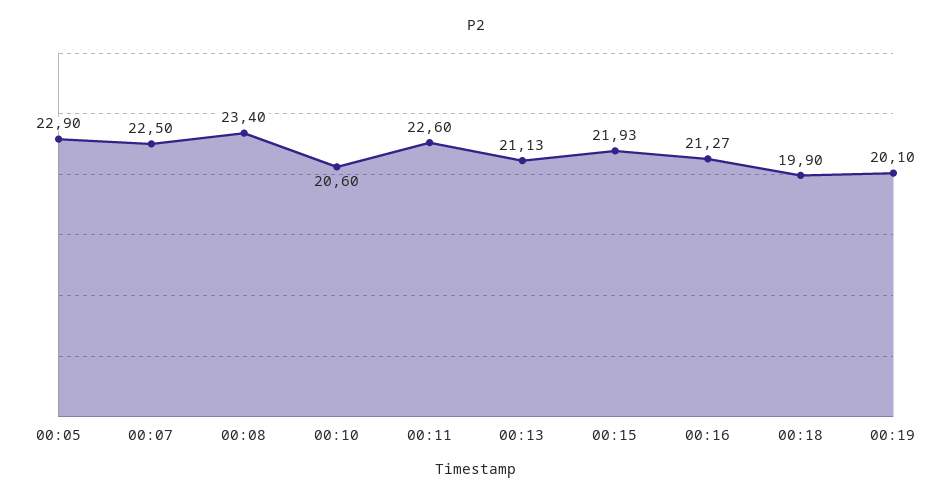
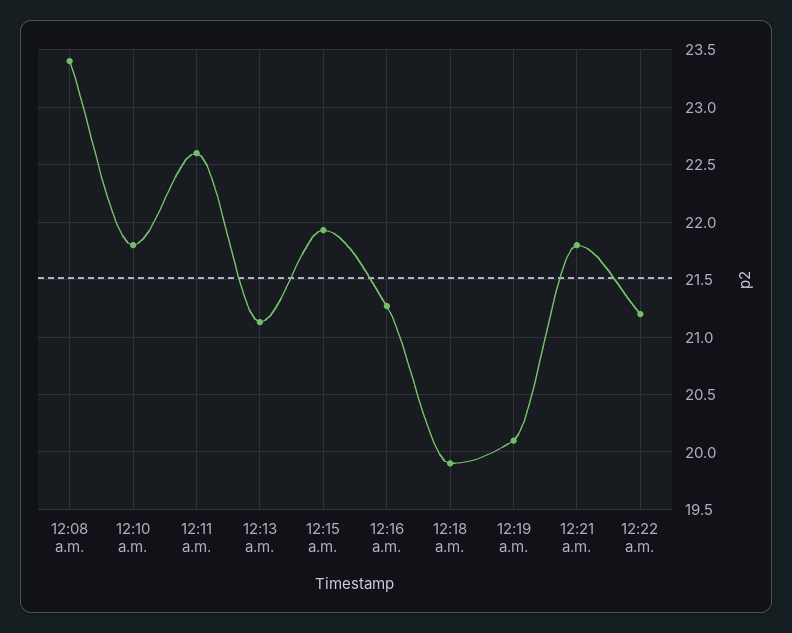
00:05: 22.9 -> none
00:07: 22.5 -> none
00:10: 20.6 -> 21.8
12:21 a.m.: none -> 21.8
12:22 a.m.: none -> 21.2

